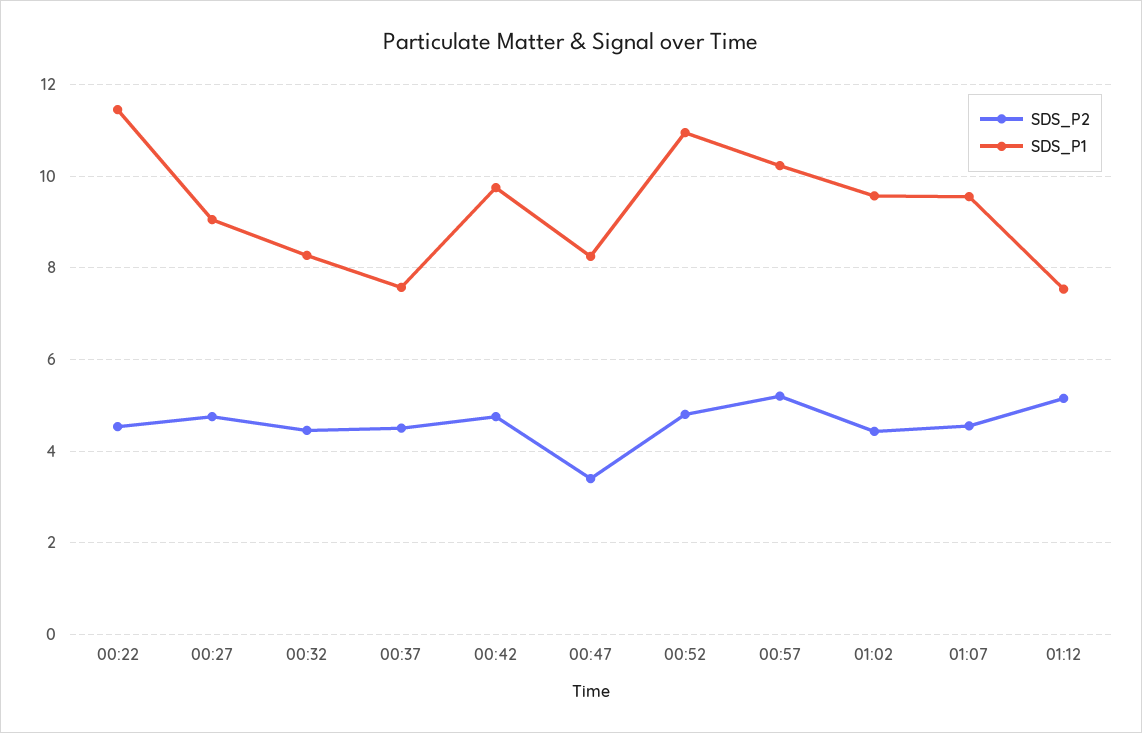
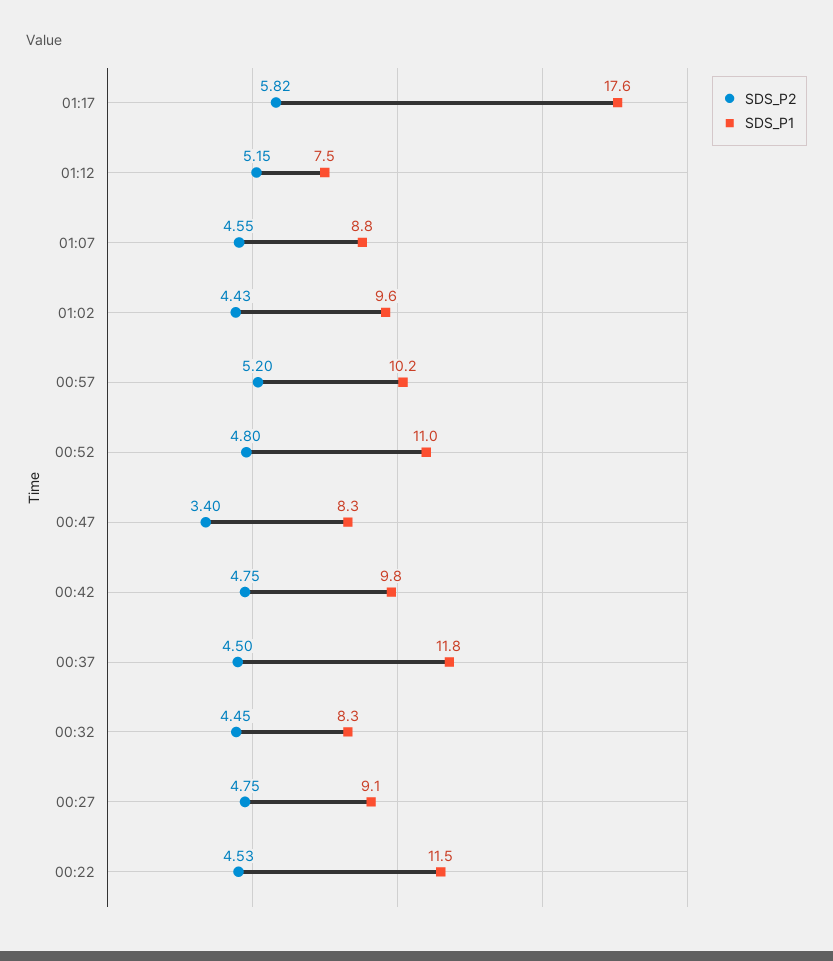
SDS_P1, 00:37: 7.6 -> 11.8
SDS_P1, 01:07: 9.6 -> 8.8
SDS_P2, 01:17: none -> 5.82
SDS_P1, 01:17: none -> 17.6

